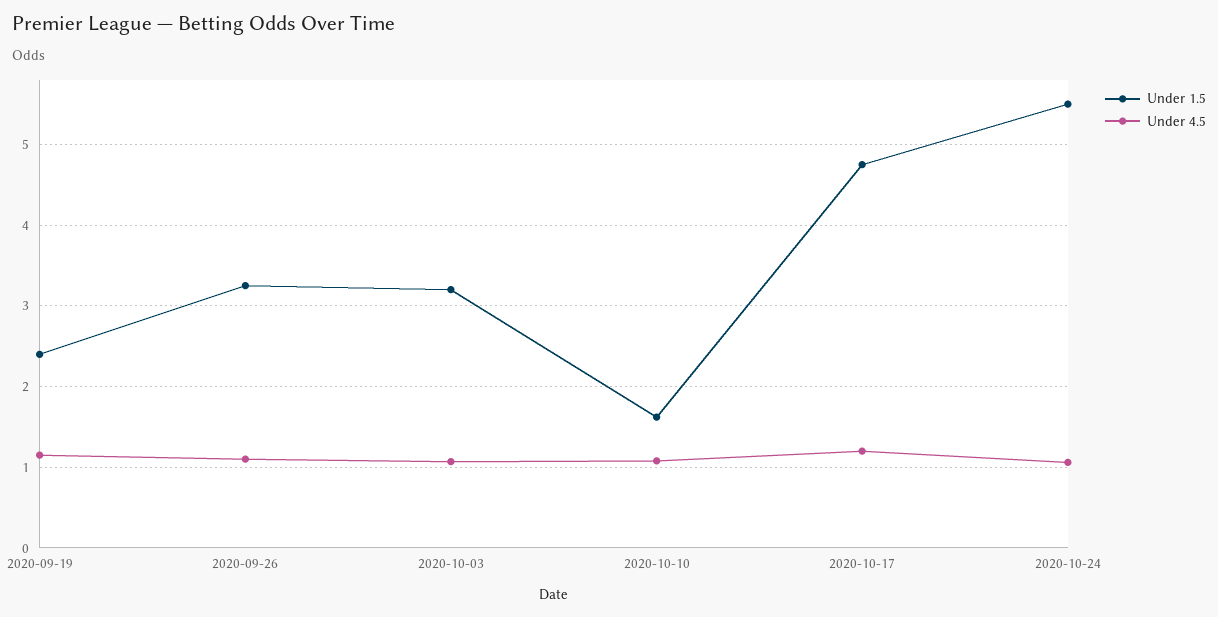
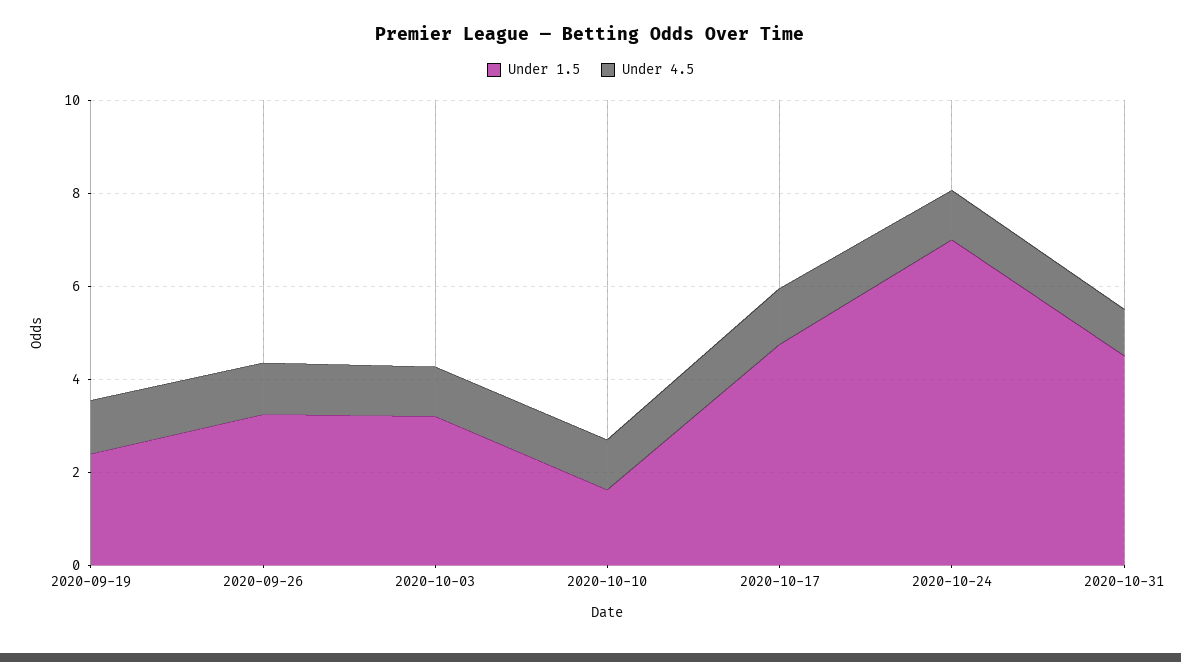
Under 1.5, 2020-10-24: 5.5 -> 7
Under 1.5, 2020-10-31: none -> 4.5
Under 4.5, 2020-10-31: none -> 1

